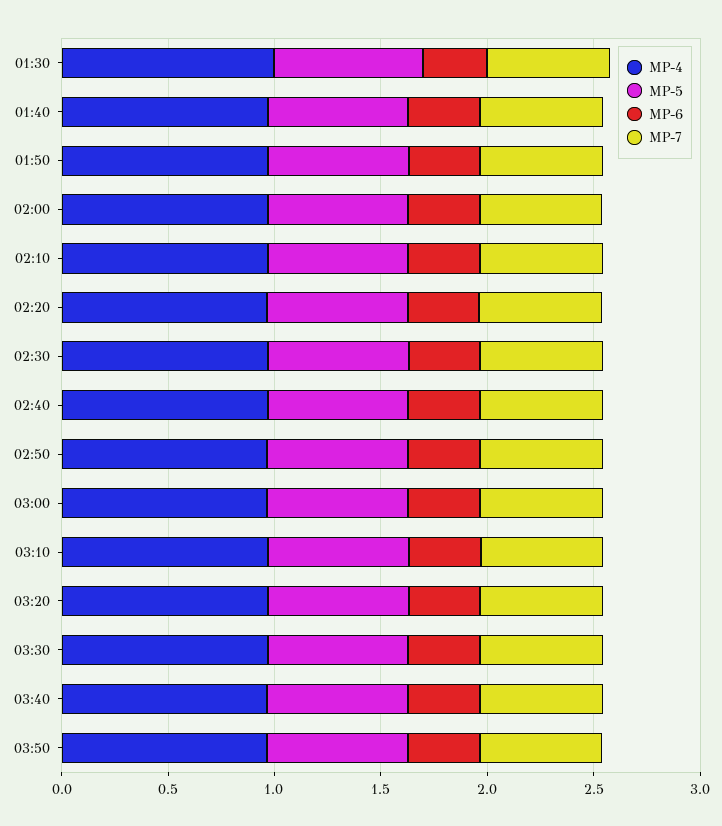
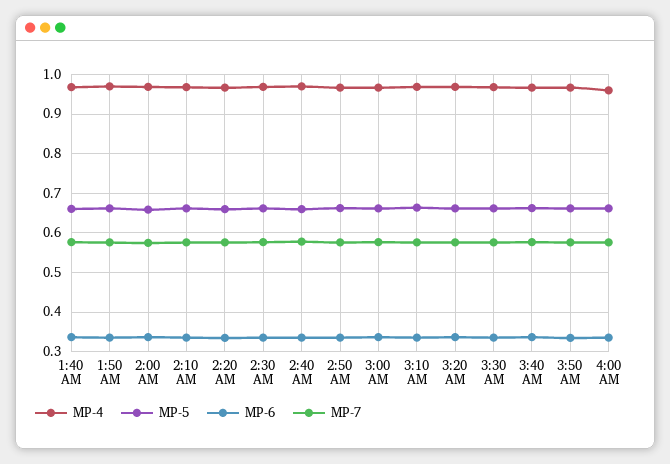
MP-4, 01:30: 1 -> none
MP-5, 01:30: 0.7 -> none
MP-6, 01:30: 0.3 -> none
MP-7, 01:30: 0.6 -> none
MP-4, 4:00 AM: none -> 0.96
MP-5, 4:00 AM: none -> 0.66
MP-6, 4:00 AM: none -> 0.34
MP-7, 4:00 AM: none -> 0.58

